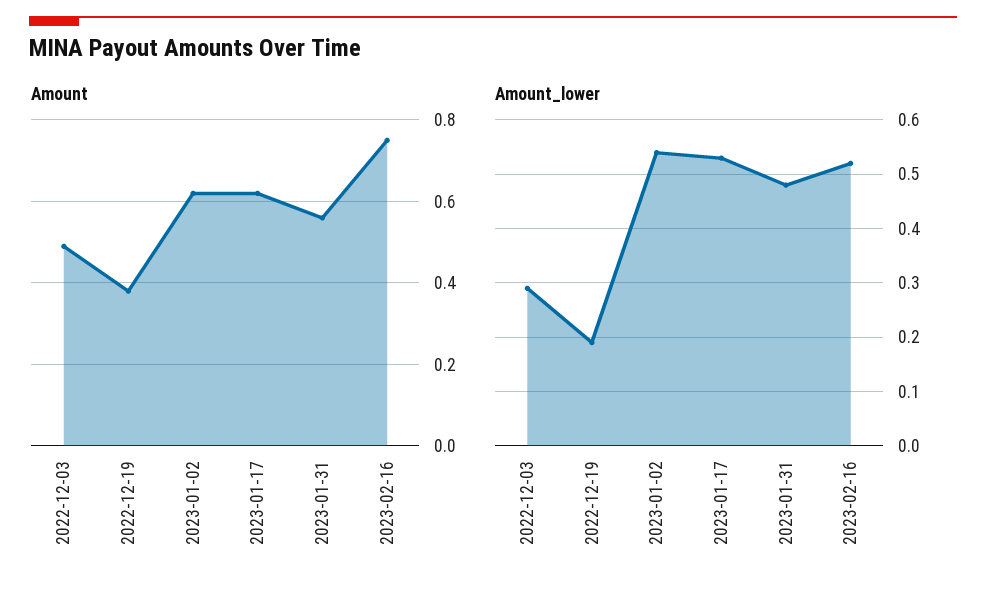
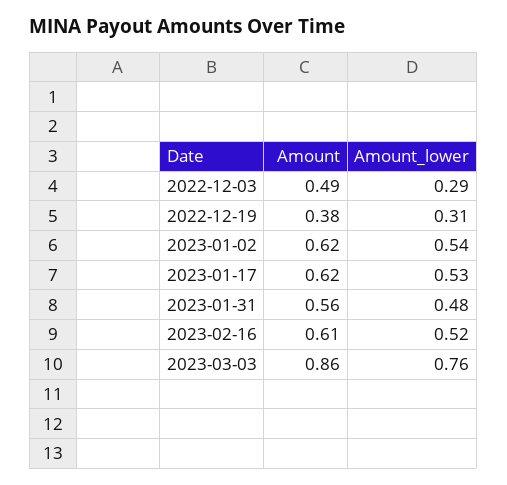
Amount, 2023-02-16: 0.75 -> 0.61
Amount_lower, 2022-12-19: 0.2 -> 0.31
Amount, 2023-03-03: none -> 0.86
Amount_lower, 2023-03-03: none -> 0.76

